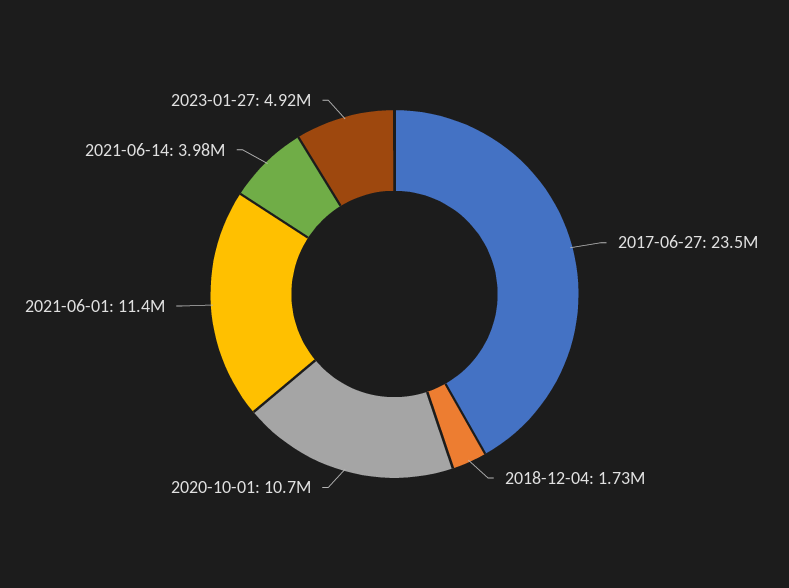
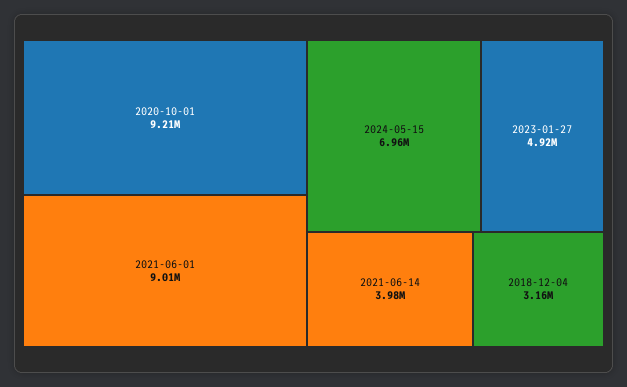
2017-06-27: 23500000 -> none
2018-12-04: 1730000 -> 3160000
2020-10-01: 10700000 -> 9210000
2021-06-01: 11400000 -> 9010000
2024-05-15: none -> 6960000

